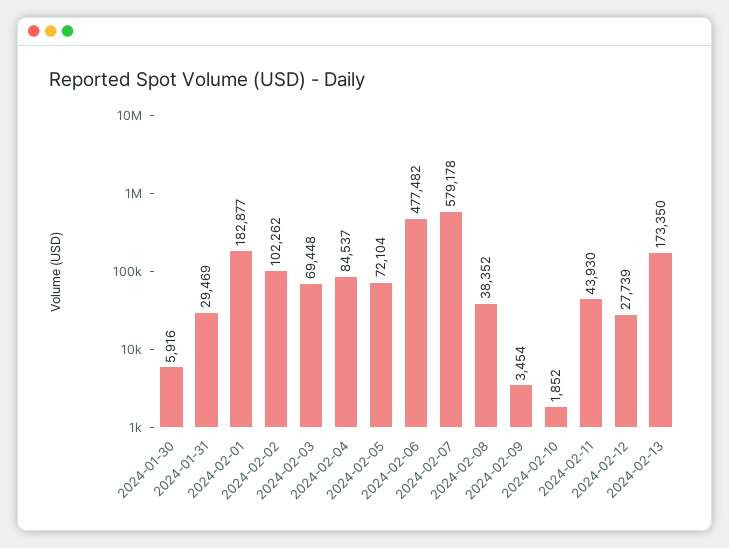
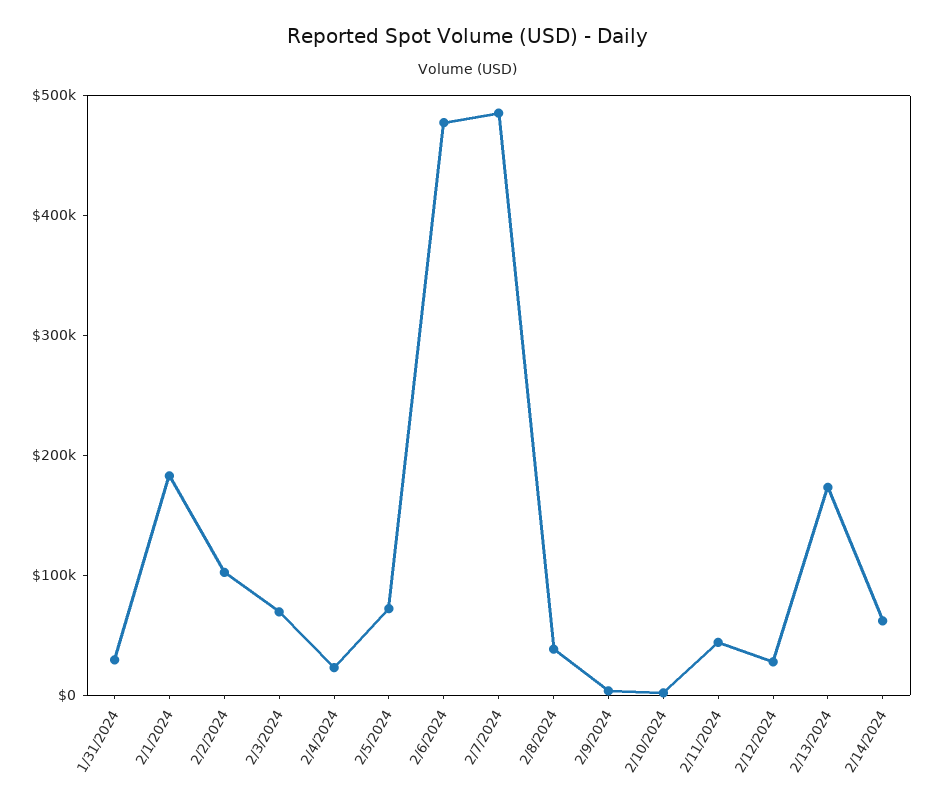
2024-01-30: 5916 -> none
2024-02-04: 84537 -> 20000
2024-02-07: 579178 -> 480000
2/14/2024: none -> 60000

